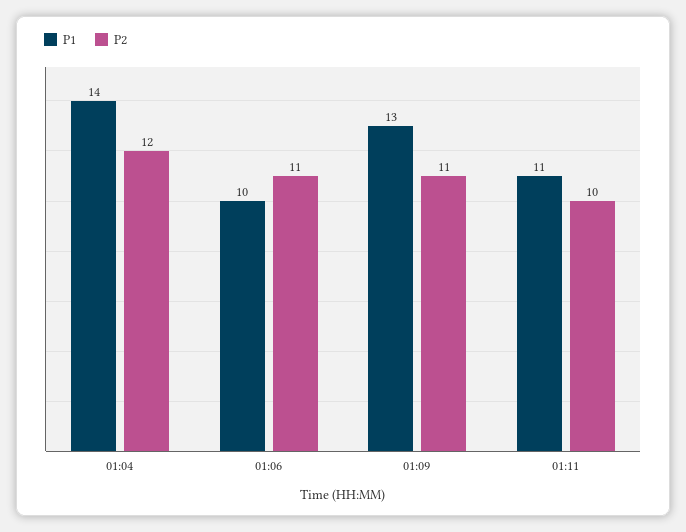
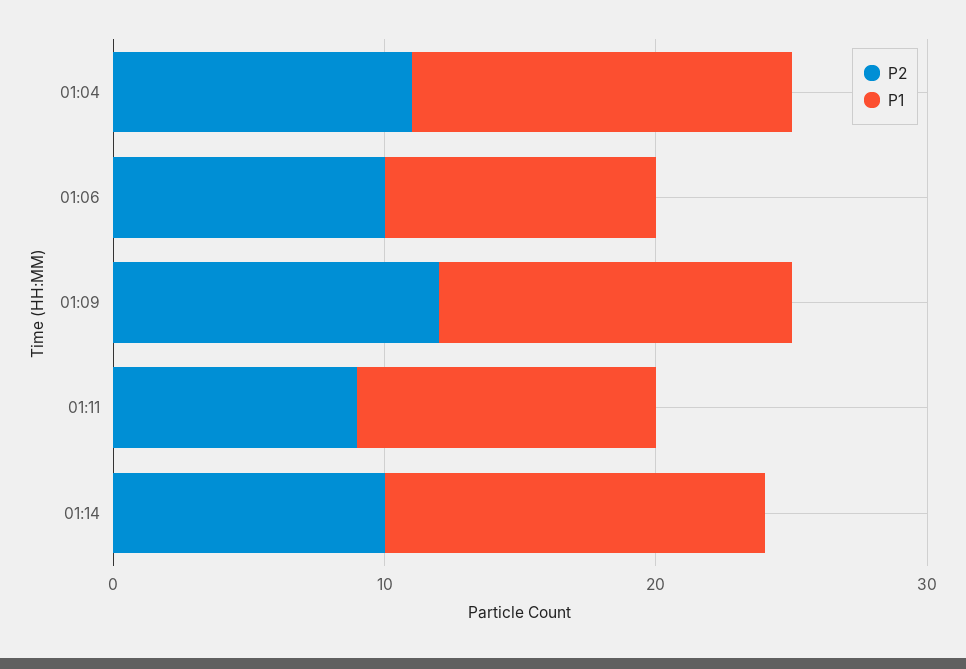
P2, 01:04: 12 -> 11
P2, 01:06: 11 -> 10
P2, 01:09: 11 -> 12
P2, 01:11: 10 -> 9
P2, 01:14: none -> 10
P1, 01:14: none -> 14

